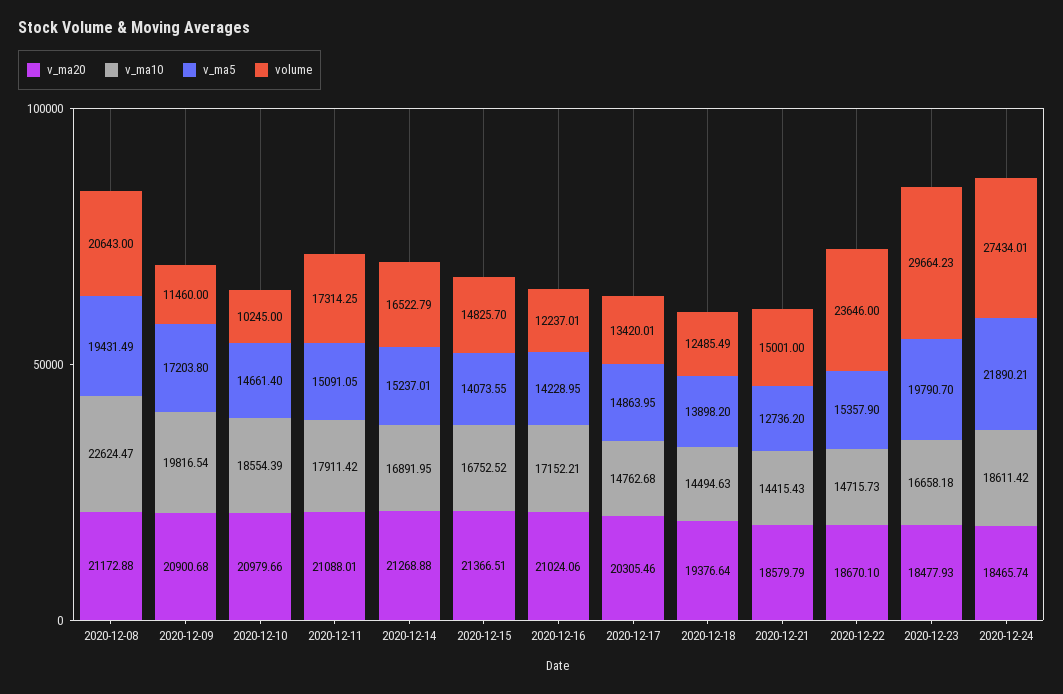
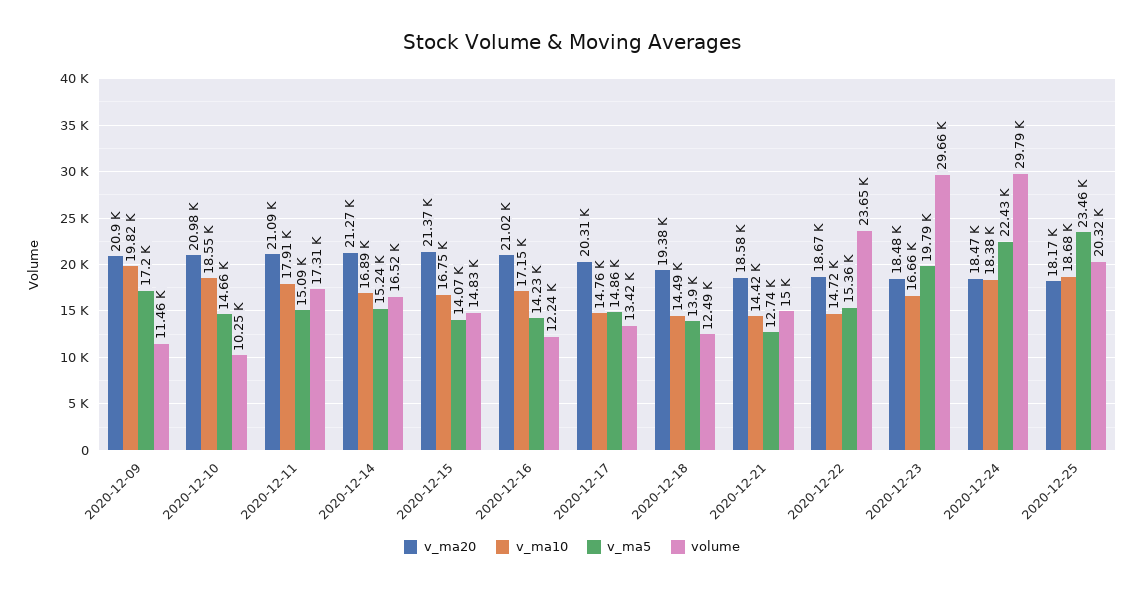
v_ma20, 2020-12-08: 21172.88 -> none
v_ma10, 2020-12-08: 22624.47 -> none
v_ma5, 2020-12-08: 19431.49 -> none
volume, 2020-12-08: 20643 -> none
v_ma10, 2020-12-24: 18611.42 -> 18380
v_ma5, 2020-12-24: 21890.21 -> 22430
volume, 2020-12-24: 27434.01 -> 29790
v_ma20, 2020-12-25: none -> 18170
v_ma10, 2020-12-25: none -> 18680
v_ma5, 2020-12-25: none -> 23460
volume, 2020-12-25: none -> 20320

